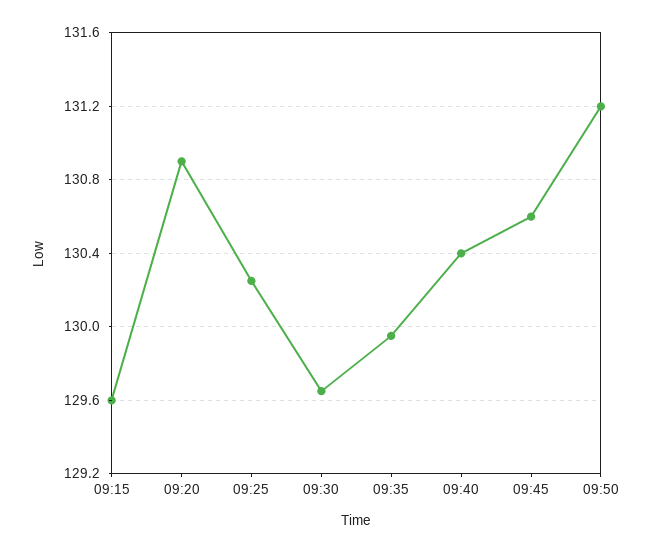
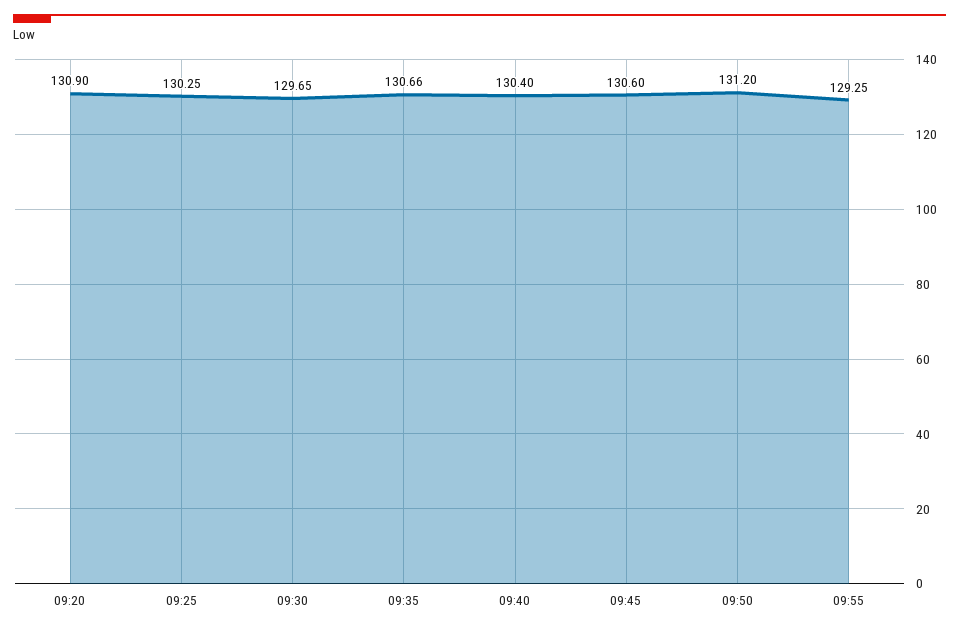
09:15: 129.6 -> none
09:35: 129.95 -> 130.66
09:55: none -> 129.25

